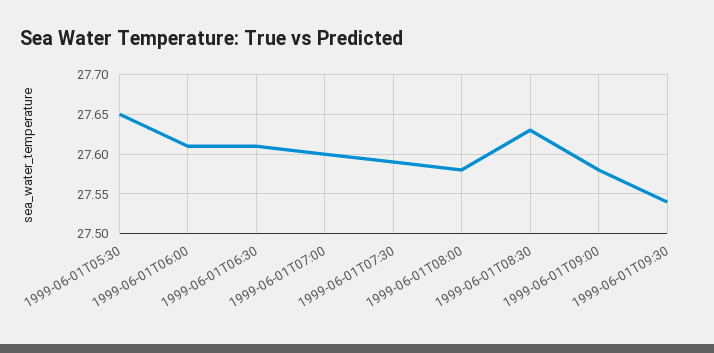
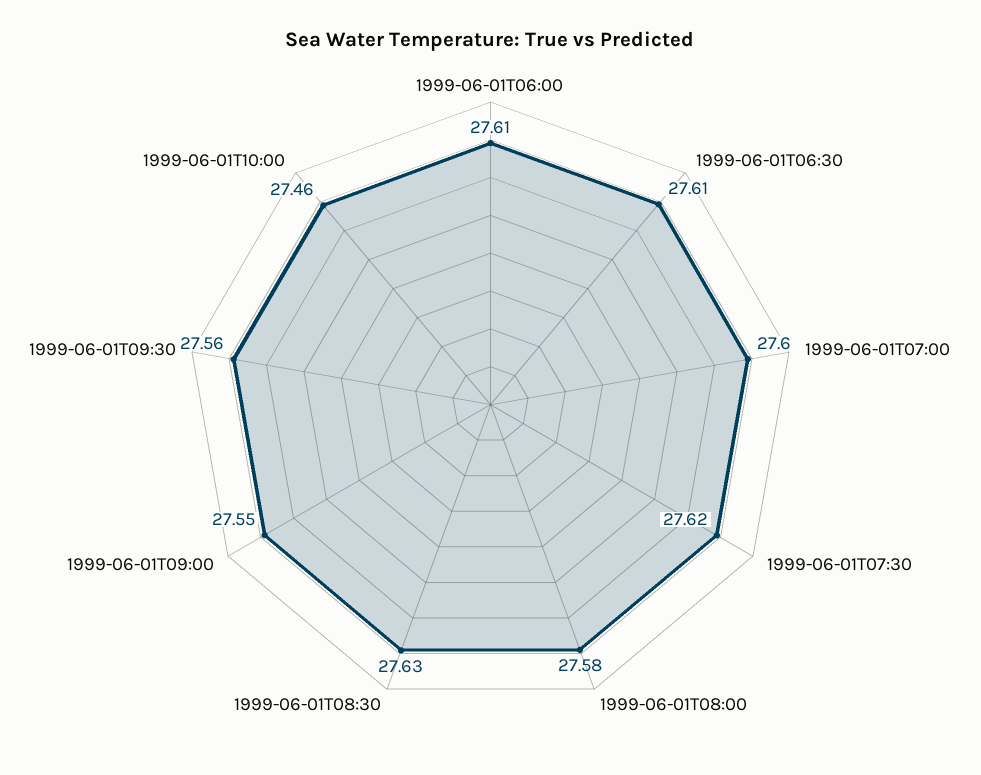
1999-06-01T05:30: 27.65 -> none
1999-06-01T07:30: 27.59 -> 27.62
1999-06-01T09:00: 27.58 -> 27.55
1999-06-01T09:30: 27.54 -> 27.56
1999-06-01T10:00: none -> 27.46

